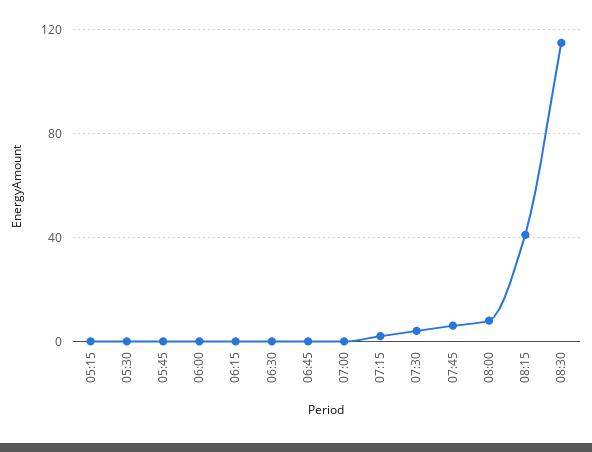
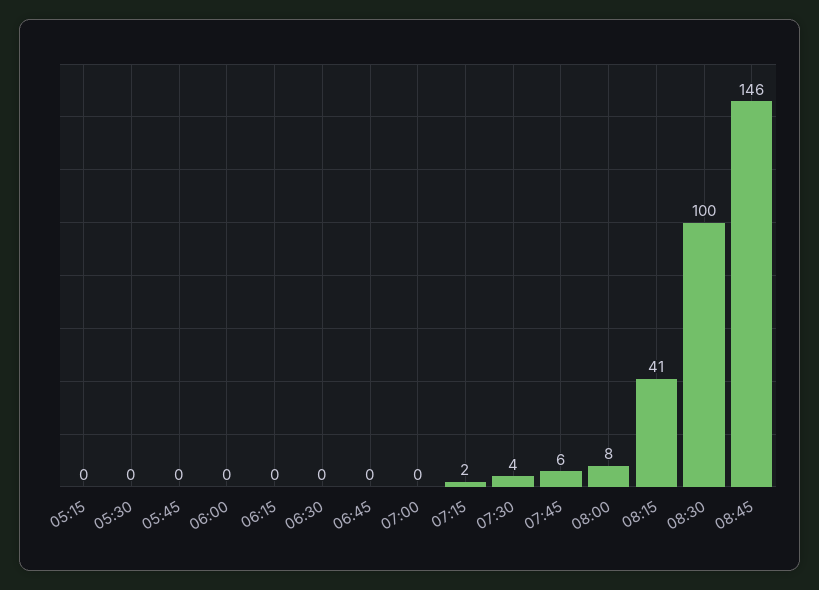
08:30: 115 -> 100
08:45: none -> 146

